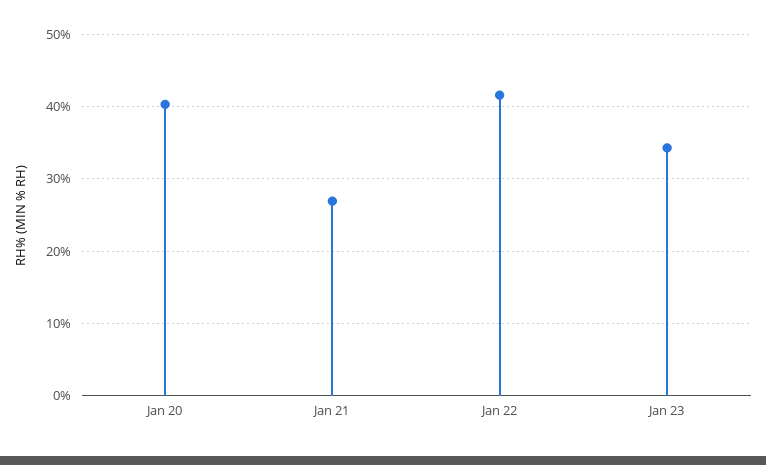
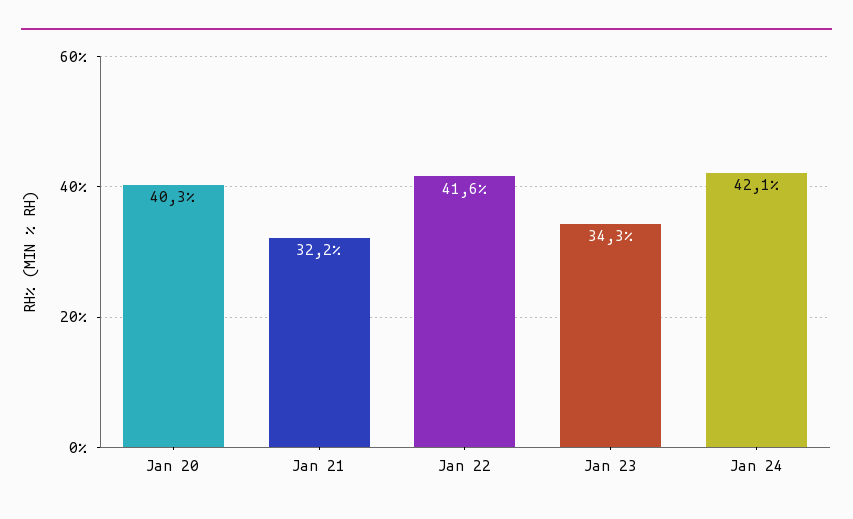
Jan 21: 27 -> 32.2
Jan 24: none -> 42.1

